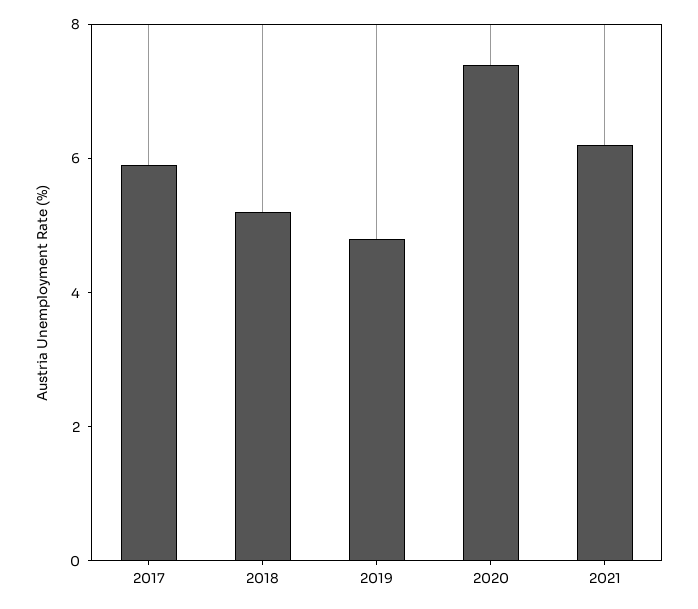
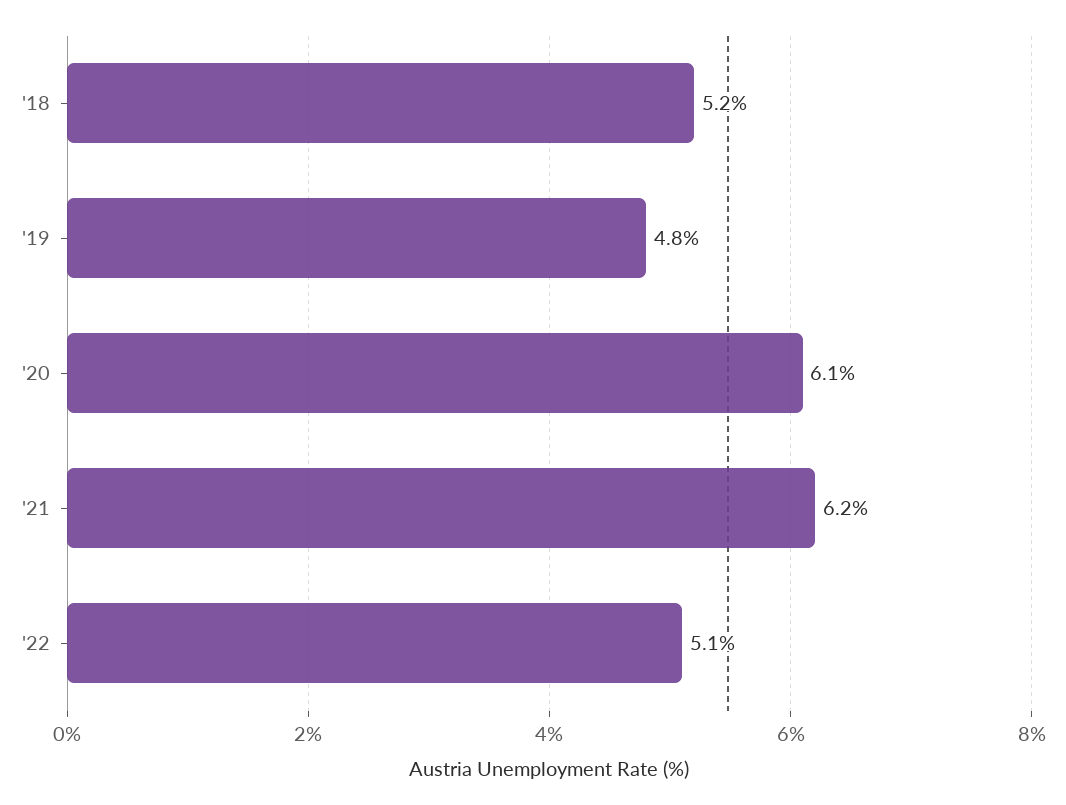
2017: 6 -> none
2020: 7.5 -> 6.1
'22: none -> 5.1

